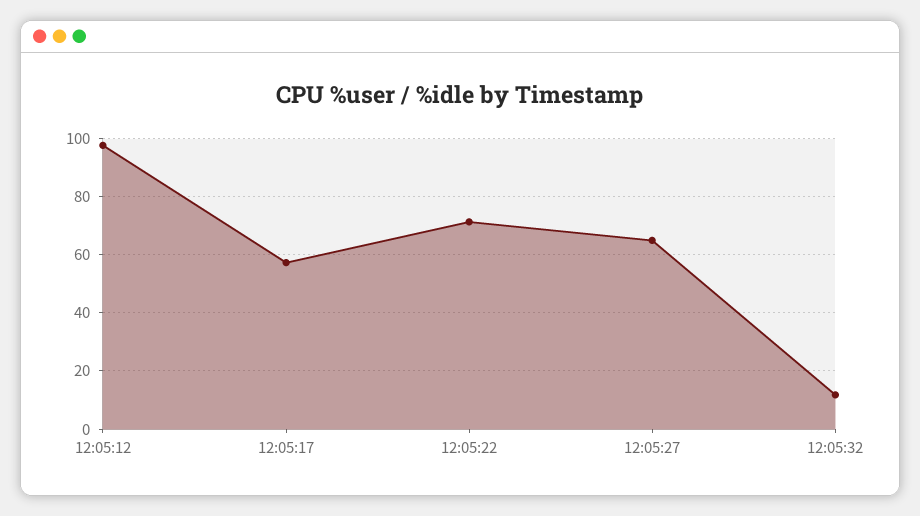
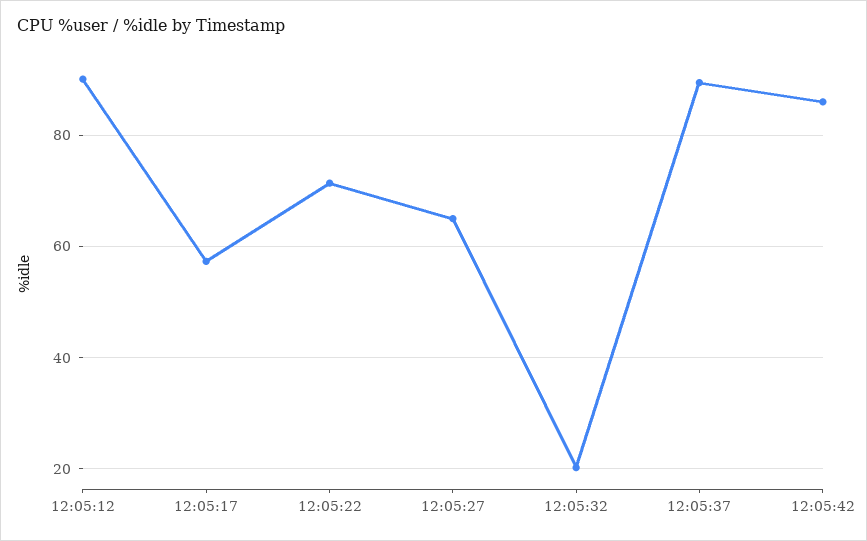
12:05:12: 97.5 -> 90
12:05:32: 12.5 -> 20
12:05:37: none -> 90
12:05:42: none -> 86

